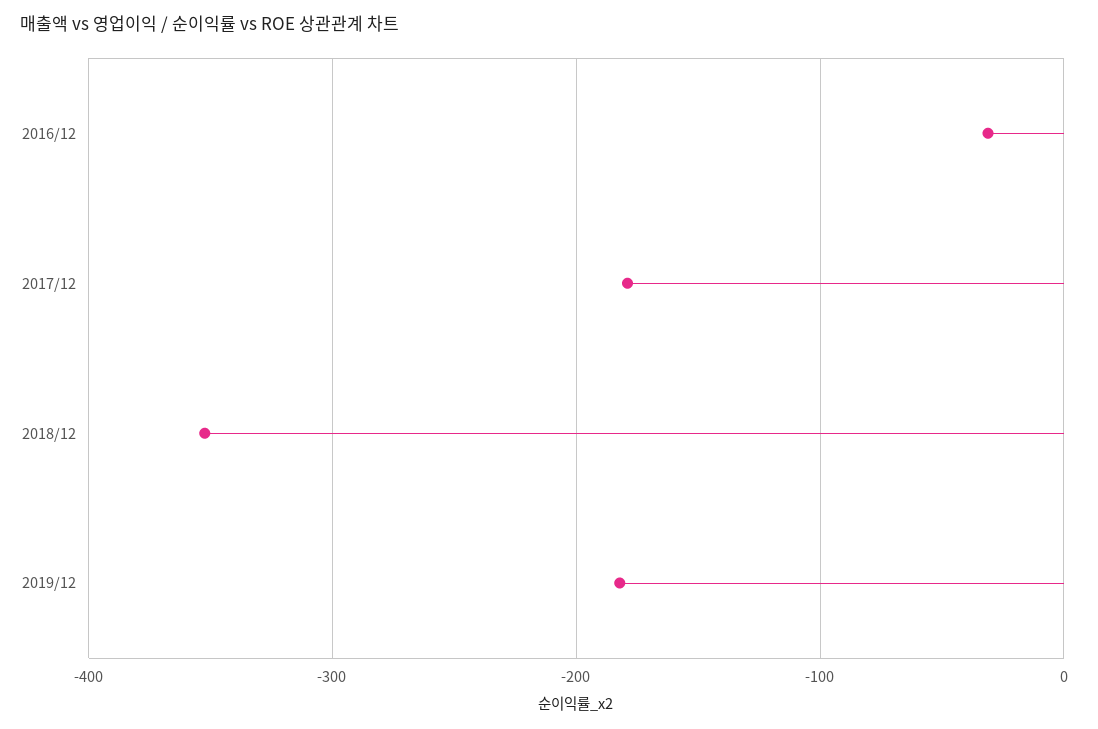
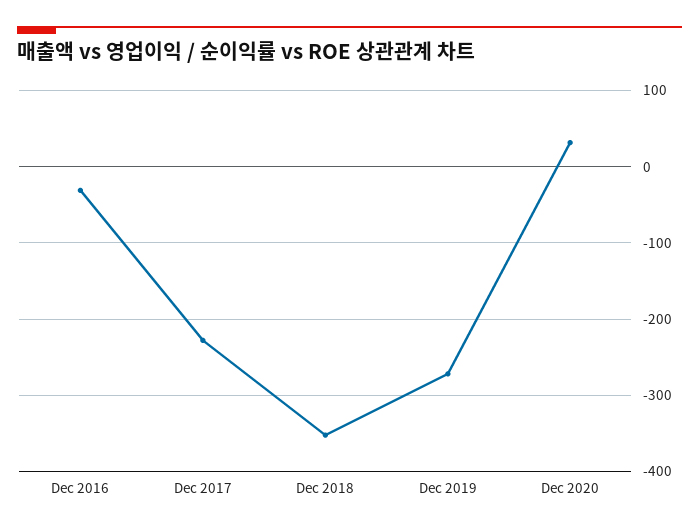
2017/12: -180 -> -230
2019/12: -180 -> -270
Dec 2020: none -> 30

